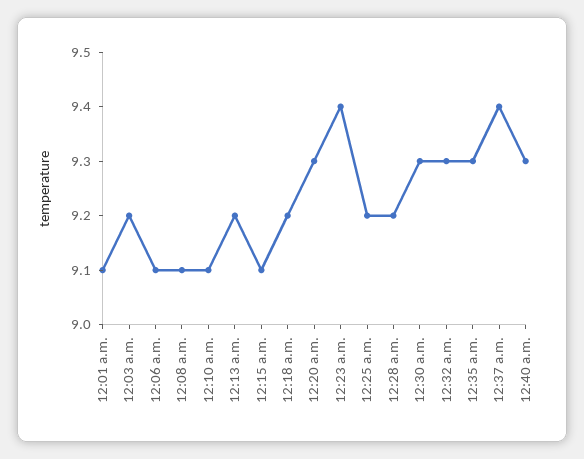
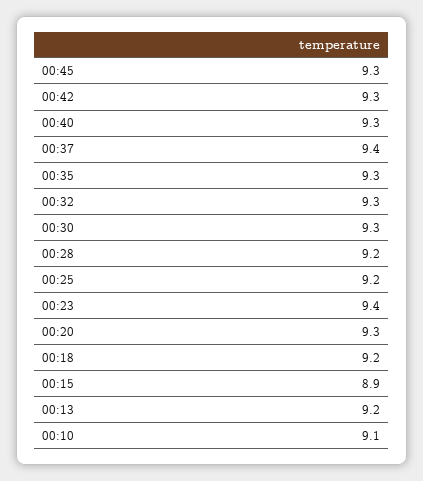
12:01 a.m.: 9.1 -> none
12:03 a.m.: 9.2 -> none
12:06 a.m.: 9.1 -> none
12:08 a.m.: 9.1 -> none
12:15 a.m.: 9.1 -> 8.9
00:45: none -> 9.3
00:42: none -> 9.3

